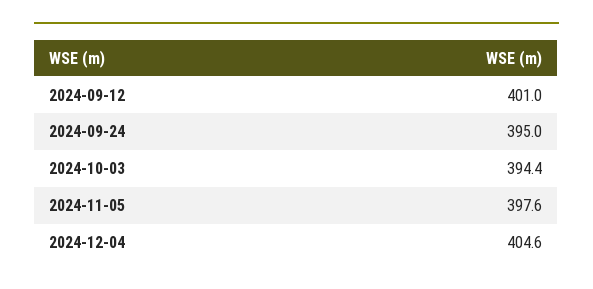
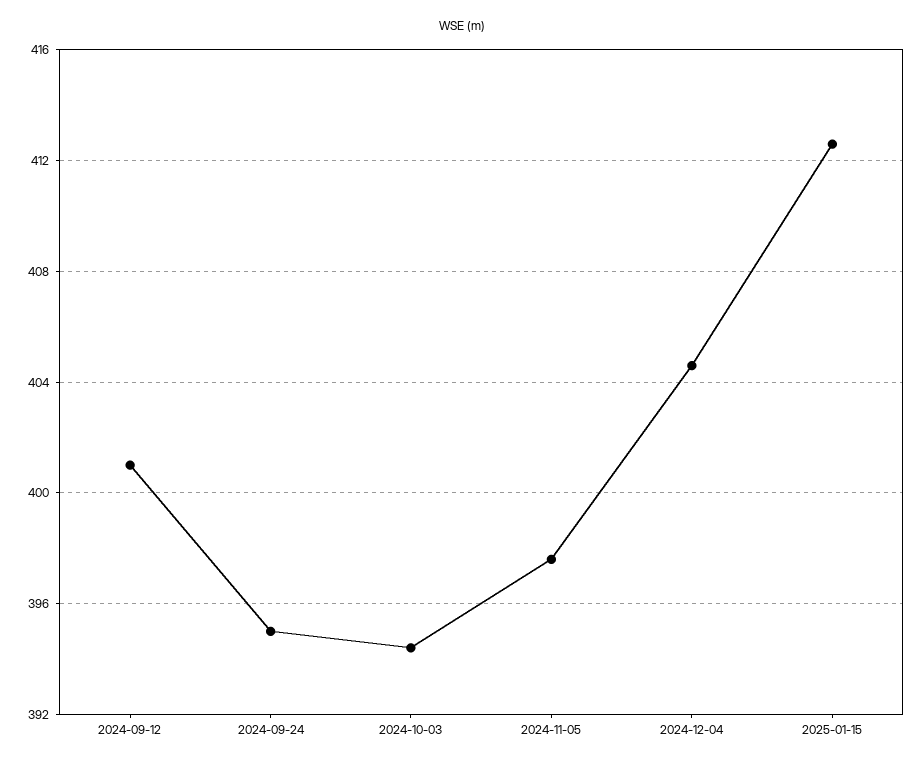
2025-01-15: none -> 412.5

